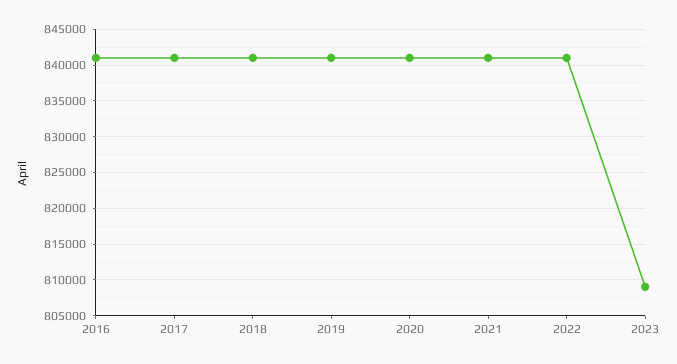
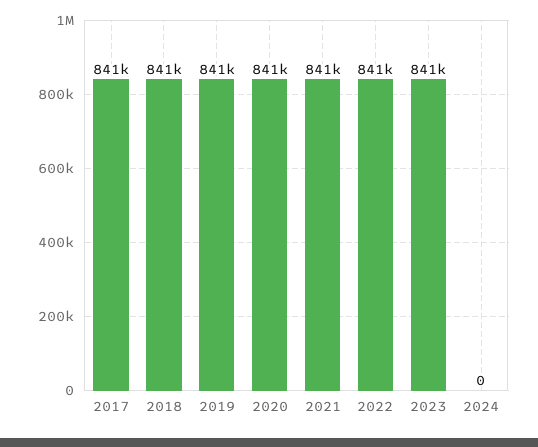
2016: 841000 -> none
2023: 809000 -> 841000
2024: none -> 0

